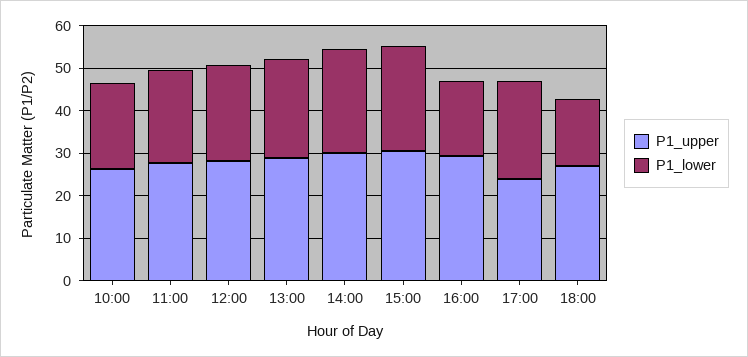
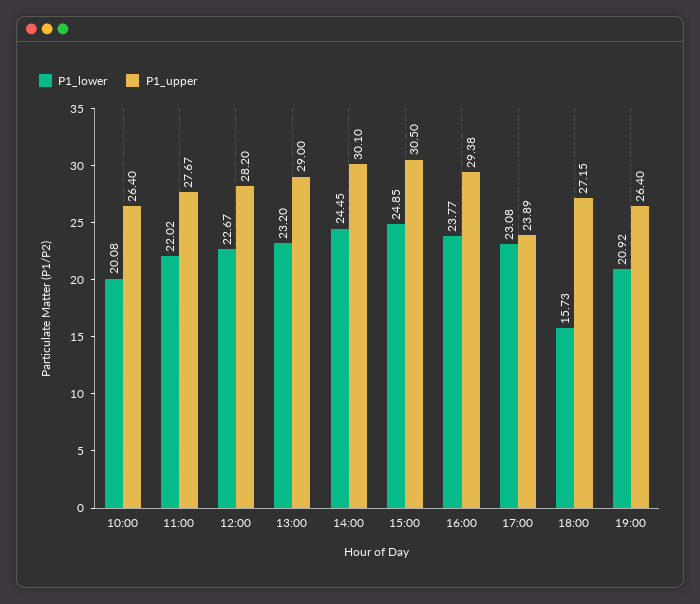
P1_lower, 16:00: 18 -> 23.77
P1_lower, 19:00: none -> 20.92
P1_upper, 19:00: none -> 26.4

